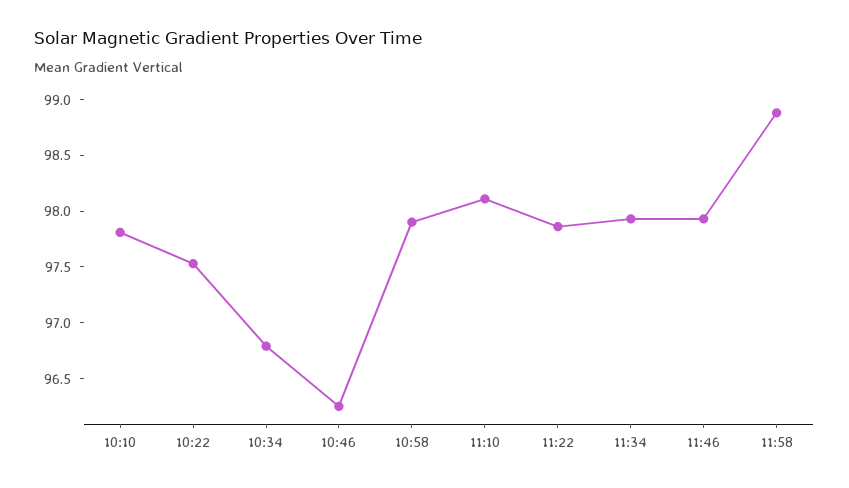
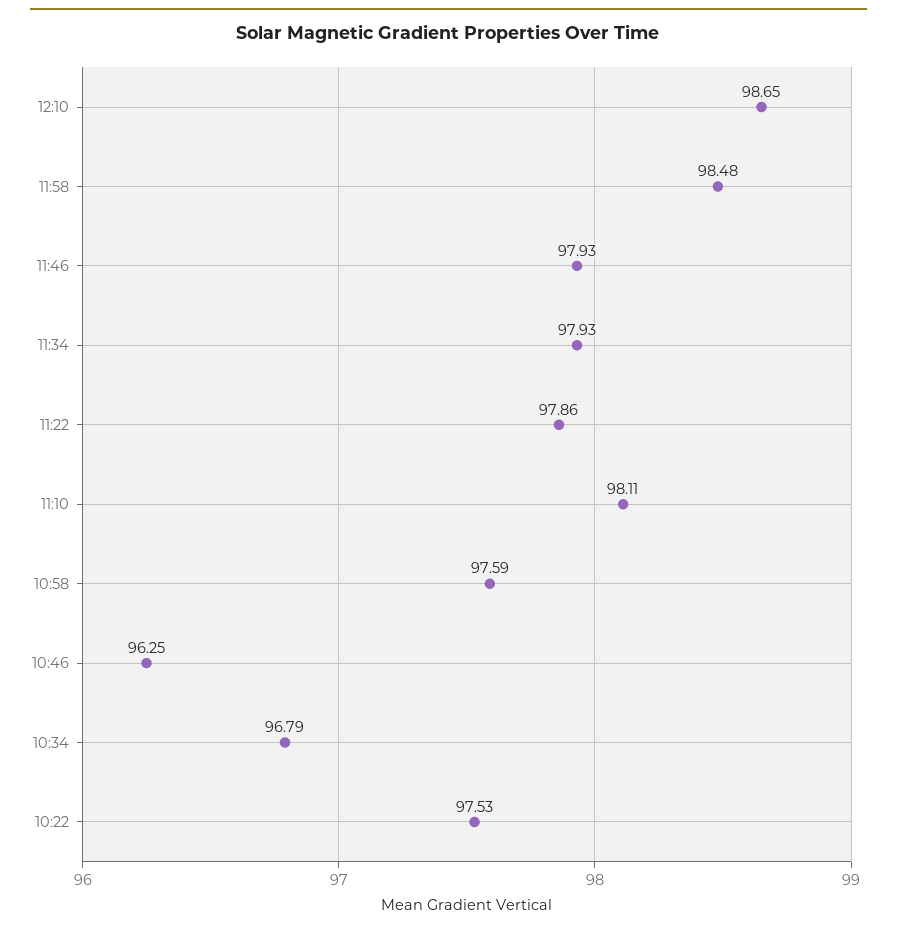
10:10: 97.8 -> none
10:58: 97.9 -> 97.59
11:58: 98.9 -> 98.48
12:10: none -> 98.65

